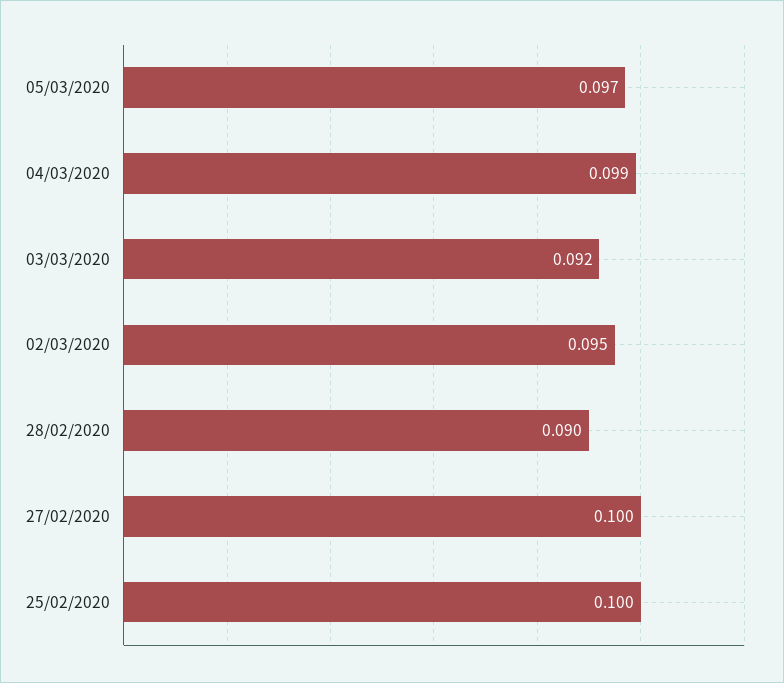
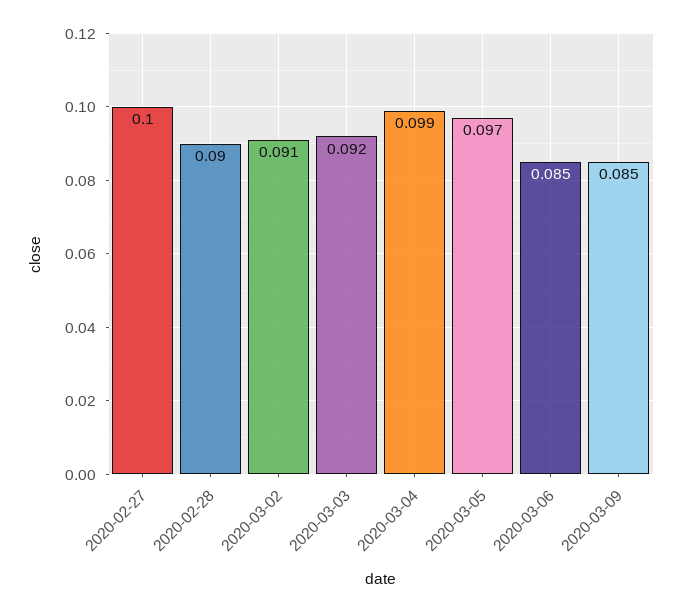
02/03/2020: 0.095 -> 0.091
25/02/2020: 0.1 -> none
2020-03-06: none -> 0.085
2020-03-09: none -> 0.085

